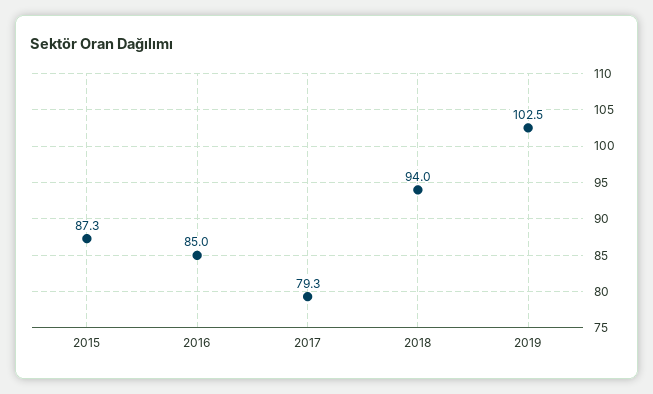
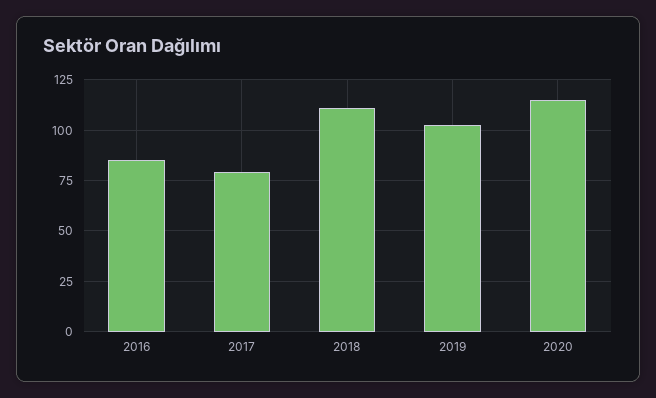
2015: 87.3 -> none
2018: 94 -> 110
2020: none -> 115

